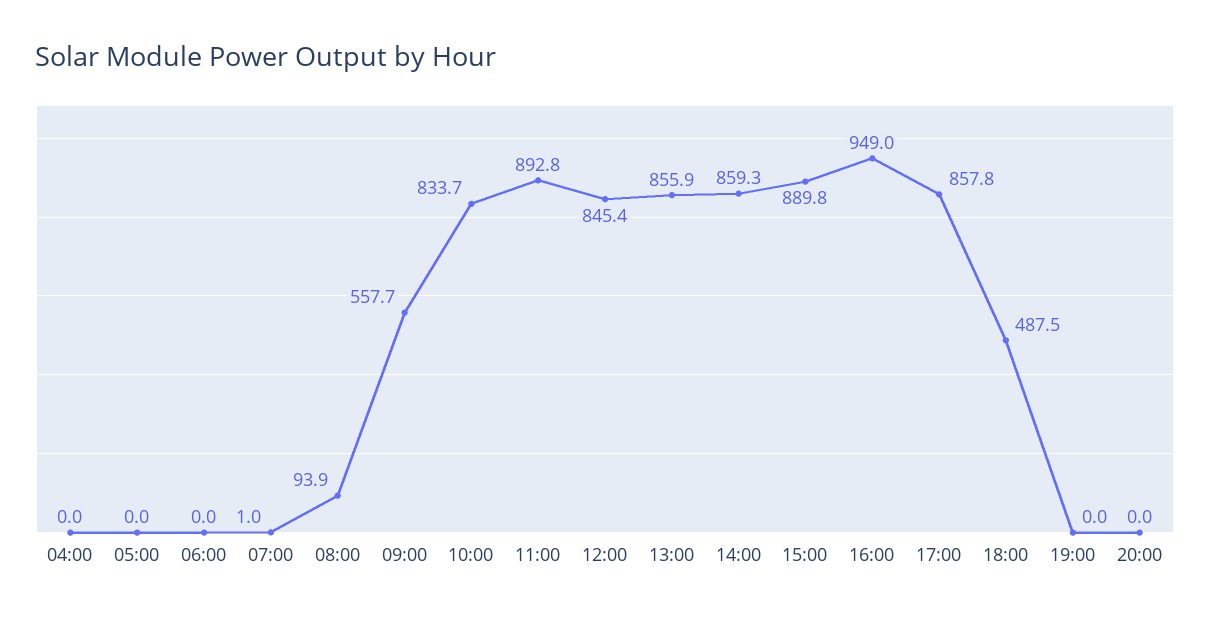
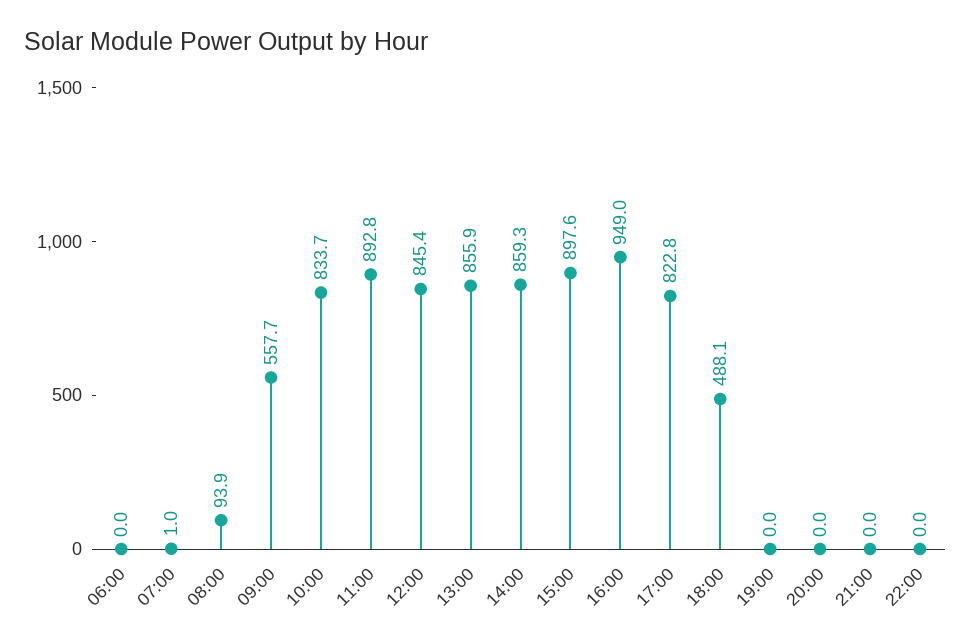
04:00: 0 -> none
05:00: 0 -> none
15:00: 889.8 -> 897.6
17:00: 857.8 -> 822.8
18:00: 487.5 -> 488.1
21:00: none -> 0
22:00: none -> 0

